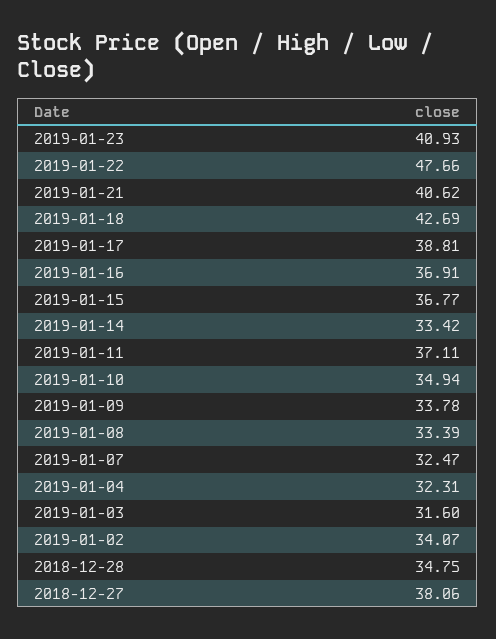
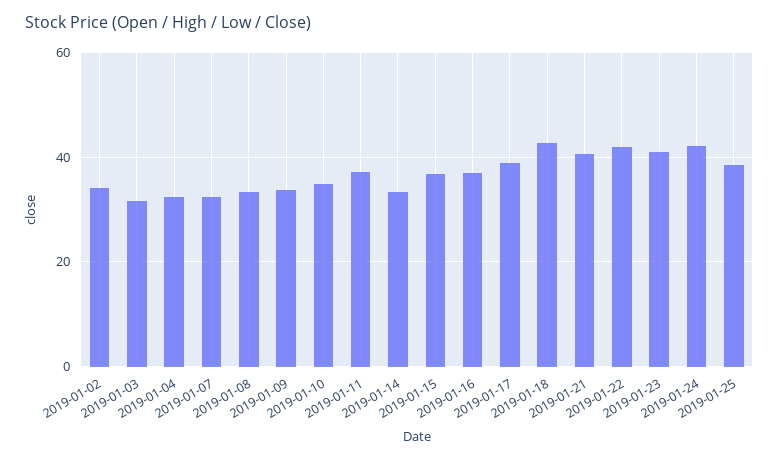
2019-01-22: 47.66 -> 42
2018-12-28: 34.75 -> none
2018-12-27: 38.06 -> none
2019-01-24: none -> 42
2019-01-25: none -> 38

